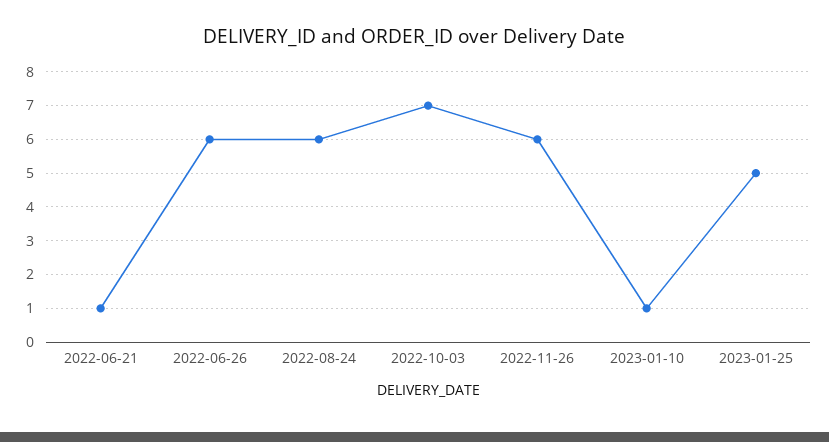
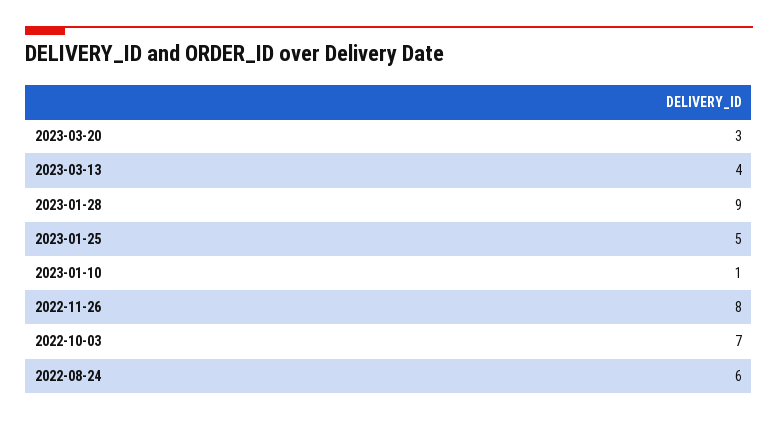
2022-06-21: 1 -> none
2022-06-26: 6 -> none
2022-11-26: 6 -> 8
2023-03-20: none -> 3
2023-03-13: none -> 4
2023-01-28: none -> 9

